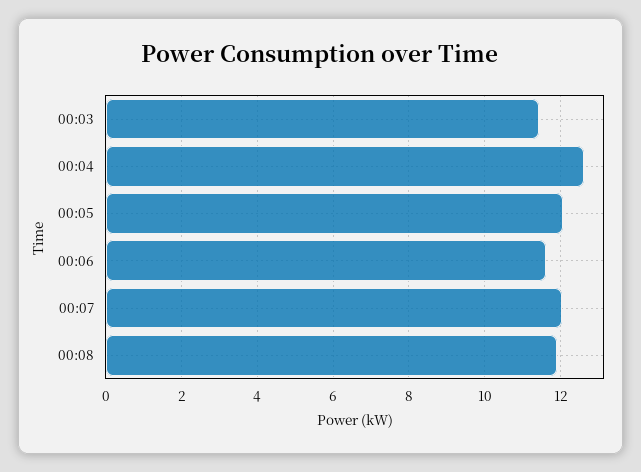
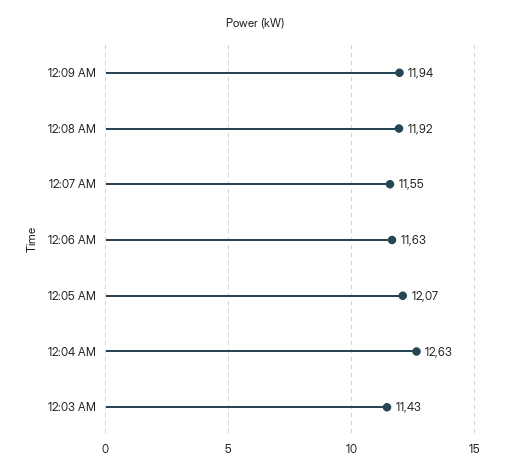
00:07: 12 -> 11.55
12:09 AM: none -> 11.94

